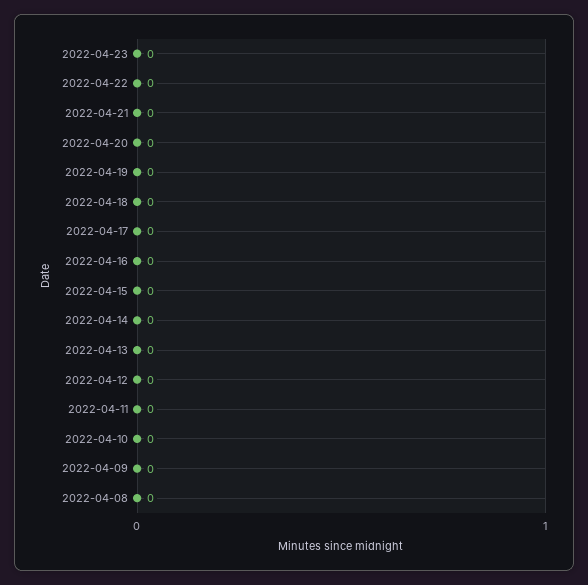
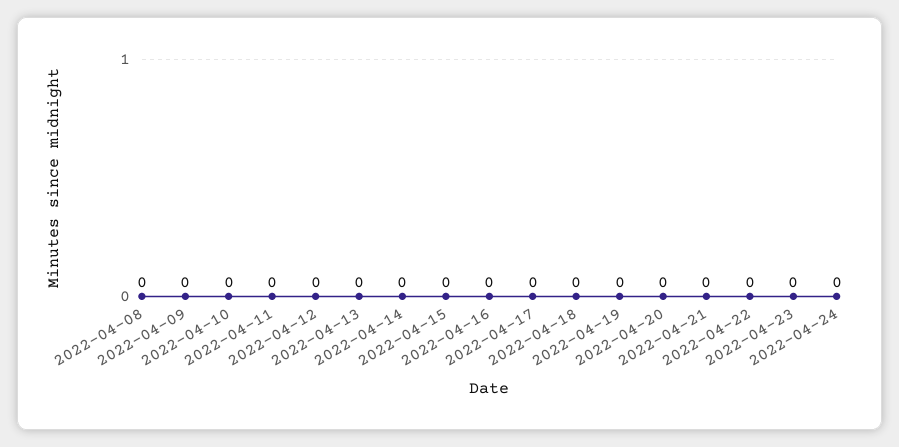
2022-04-24: none -> 0

